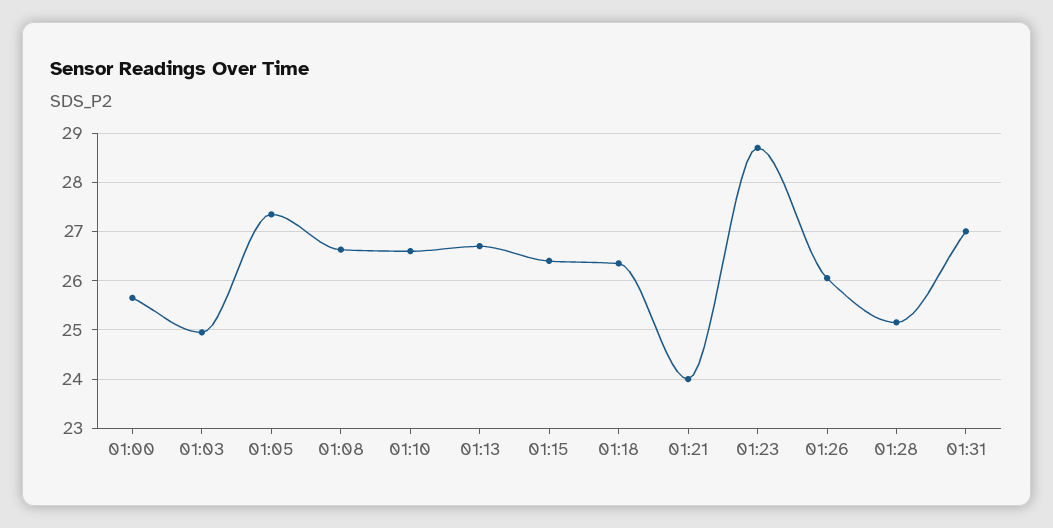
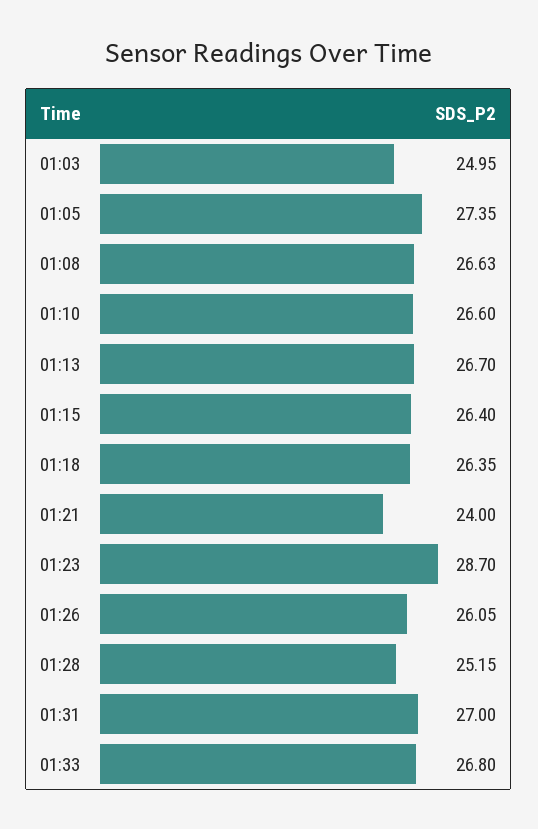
01:00: 25.6 -> none
01:33: none -> 26.8

